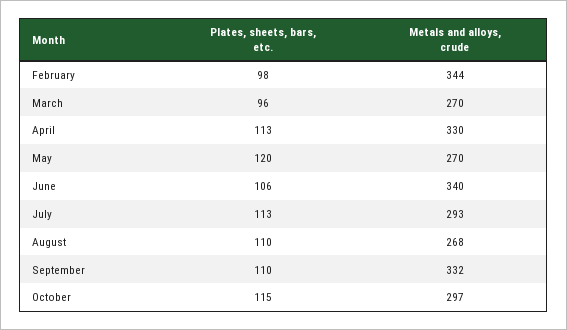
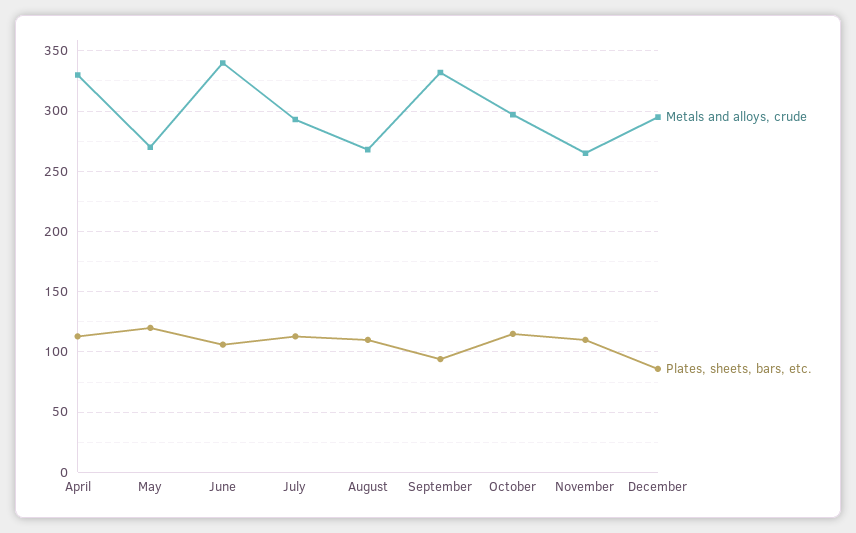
Plates, sheets, bars, etc., February: 98 -> none
Metals and alloys, crude, February: 344 -> none
Plates, sheets, bars, etc., March: 96 -> none
Metals and alloys, crude, March: 270 -> none
Plates, sheets, bars, etc., September: 110 -> 95
Metals and alloys, crude, November: none -> 265
Plates, sheets, bars, etc., November: none -> 110
Metals and alloys, crude, December: none -> 295
Plates, sheets, bars, etc., December: none -> 85

